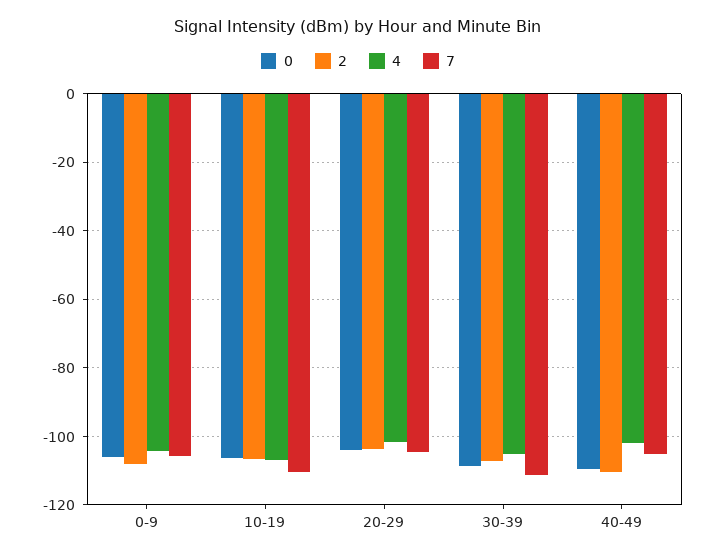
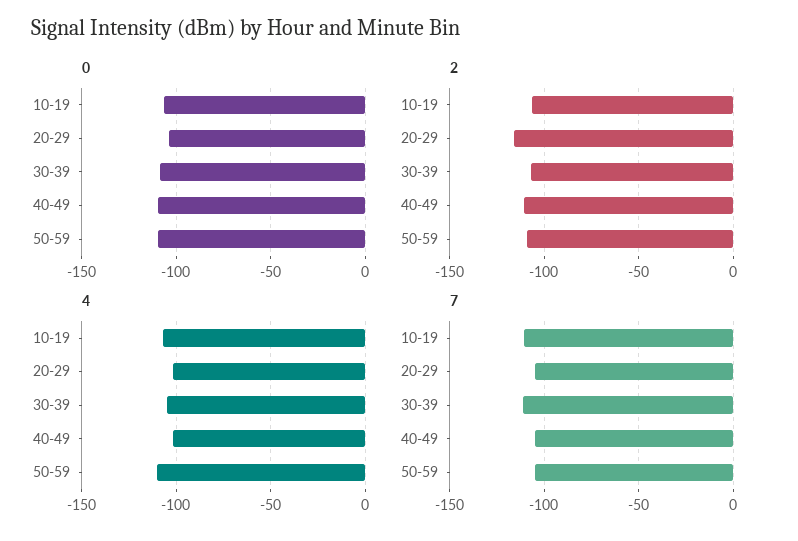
0, 0-9: -106 -> none
2, 0-9: -108 -> none
4, 0-9: -104 -> none
7, 0-9: -106 -> none
2, 20-29: -104 -> -115
0, 50-59: none -> -110
2, 50-59: none -> -110
4, 50-59: none -> -110
7, 50-59: none -> -105

